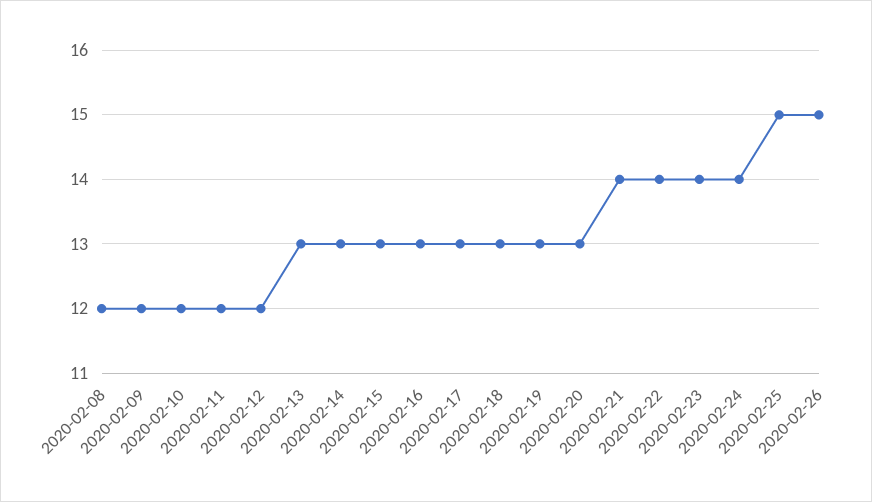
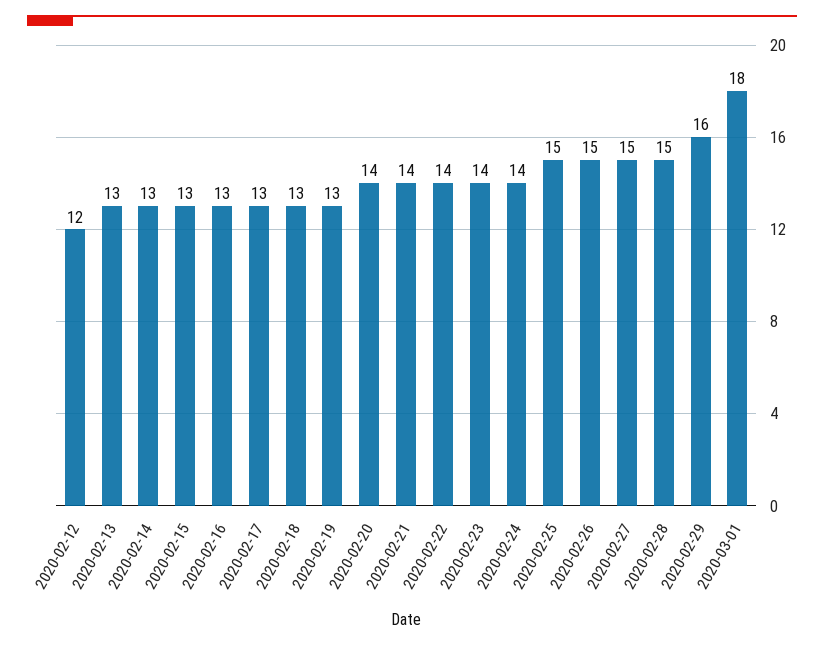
2020-02-08: 12 -> none
2020-02-09: 12 -> none
2020-02-10: 12 -> none
2020-02-11: 12 -> none
2020-02-20: 13 -> 14
2020-02-27: none -> 15
2020-02-28: none -> 15
2020-02-29: none -> 16
2020-03-01: none -> 18

